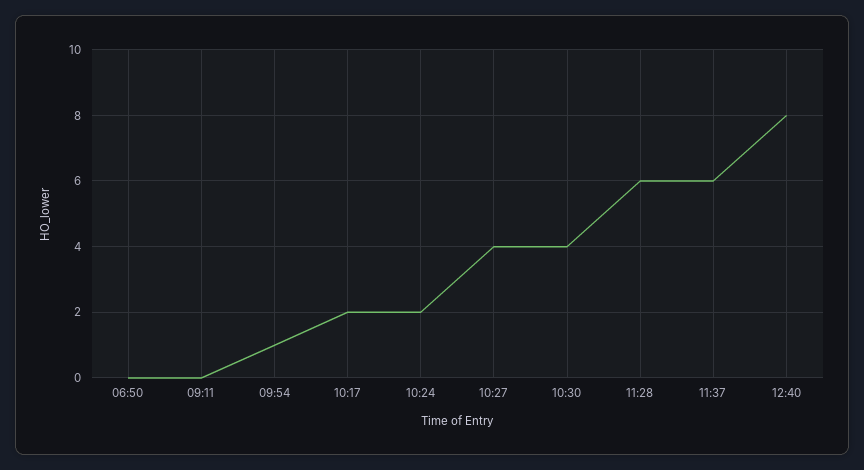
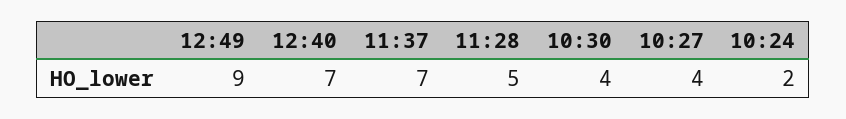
06:50: 0 -> none
09:11: 0 -> none
09:54: 1 -> none
10:17: 2 -> none
11:28: 6 -> 5
11:37: 6 -> 7
12:40: 8 -> 7
12:49: none -> 9

